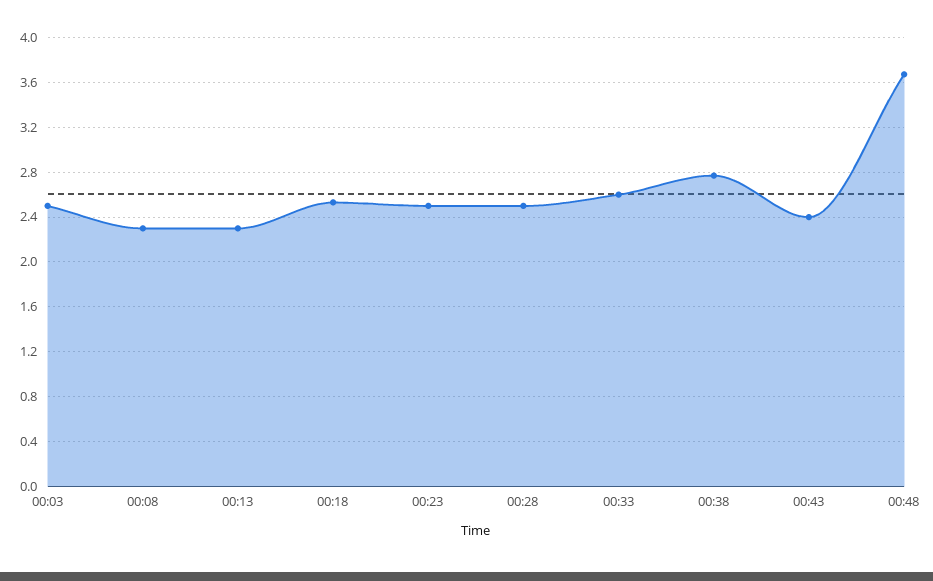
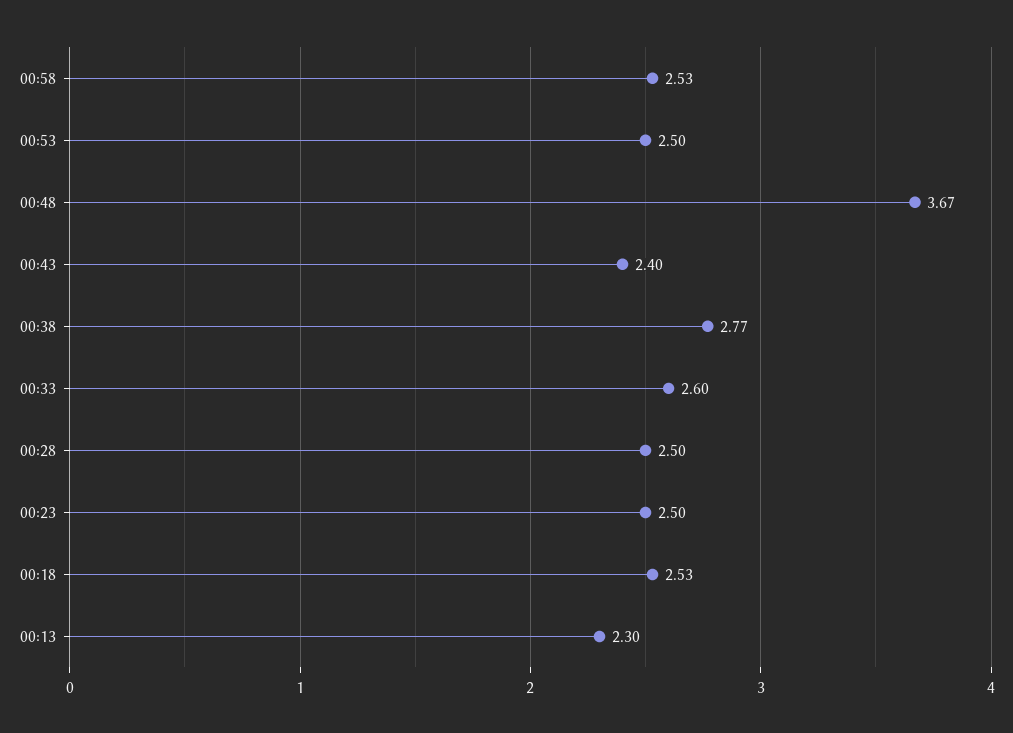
00:03: 2.5 -> none
00:08: 2.3 -> none
00:58: none -> 2.53
00:53: none -> 2.5

